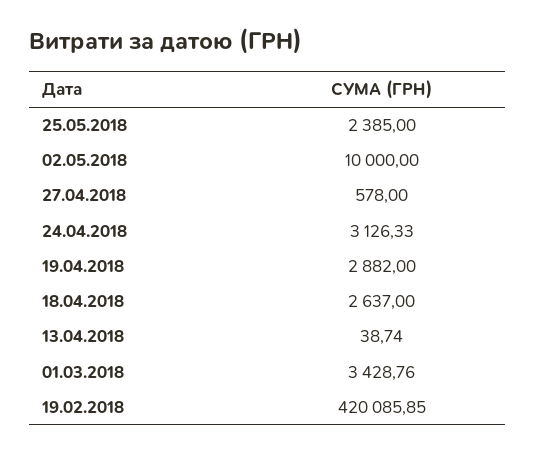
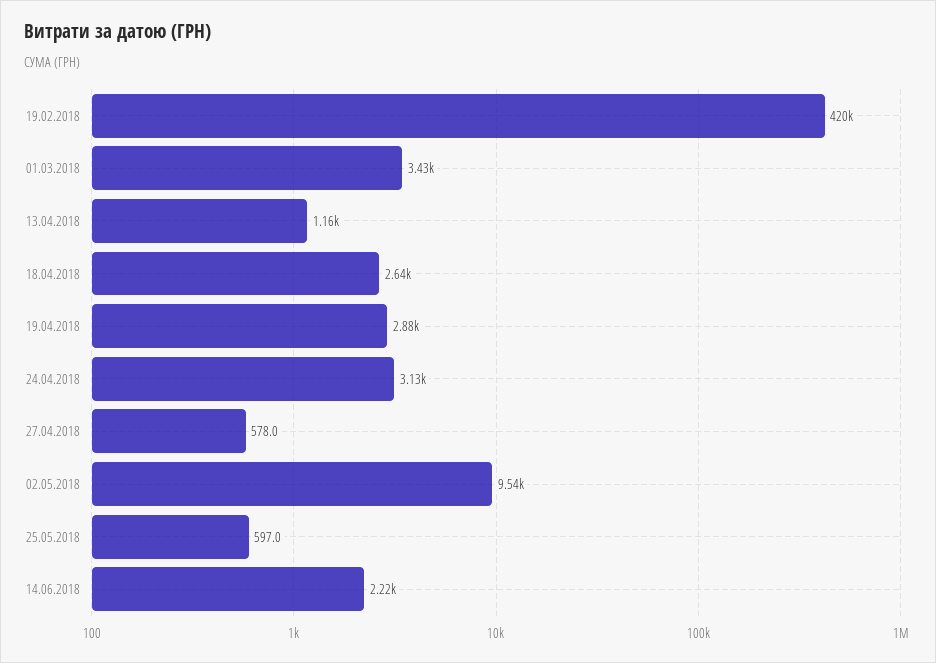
25.05.2018: 2385 -> 597
02.05.2018: 10000 -> 9540
13.04.2018: 38.74 -> 1160
14.06.2018: none -> 2220

